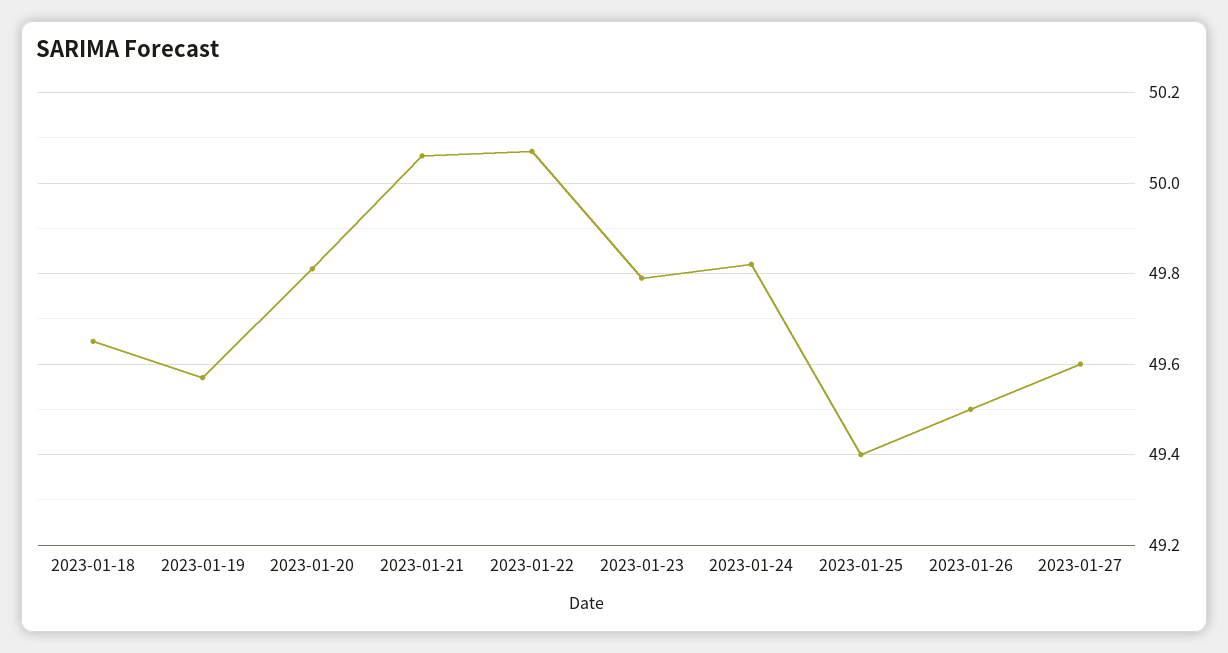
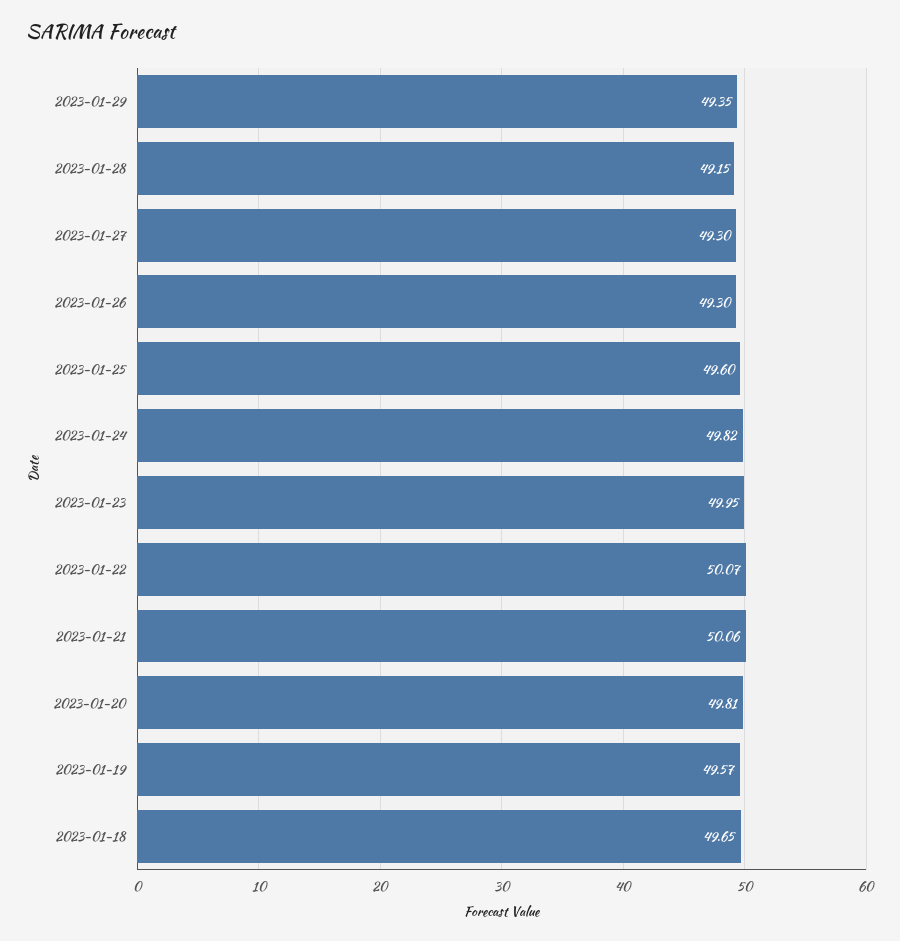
2023-01-23: 49.8 -> 49.95
2023-01-25: 49.4 -> 49.6
2023-01-26: 49.5 -> 49.3
2023-01-27: 49.6 -> 49.3
2023-01-29: none -> 49.35
2023-01-28: none -> 49.15

